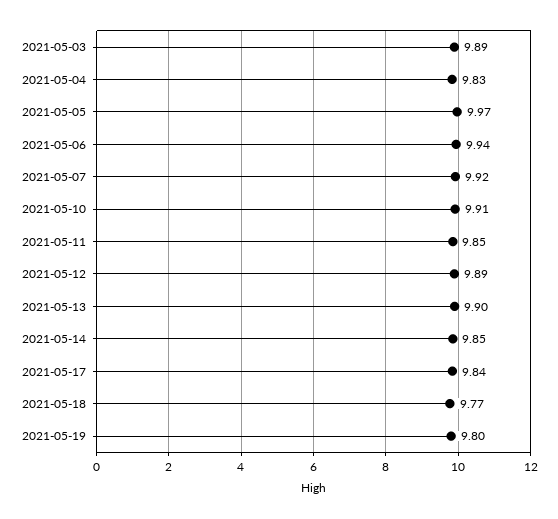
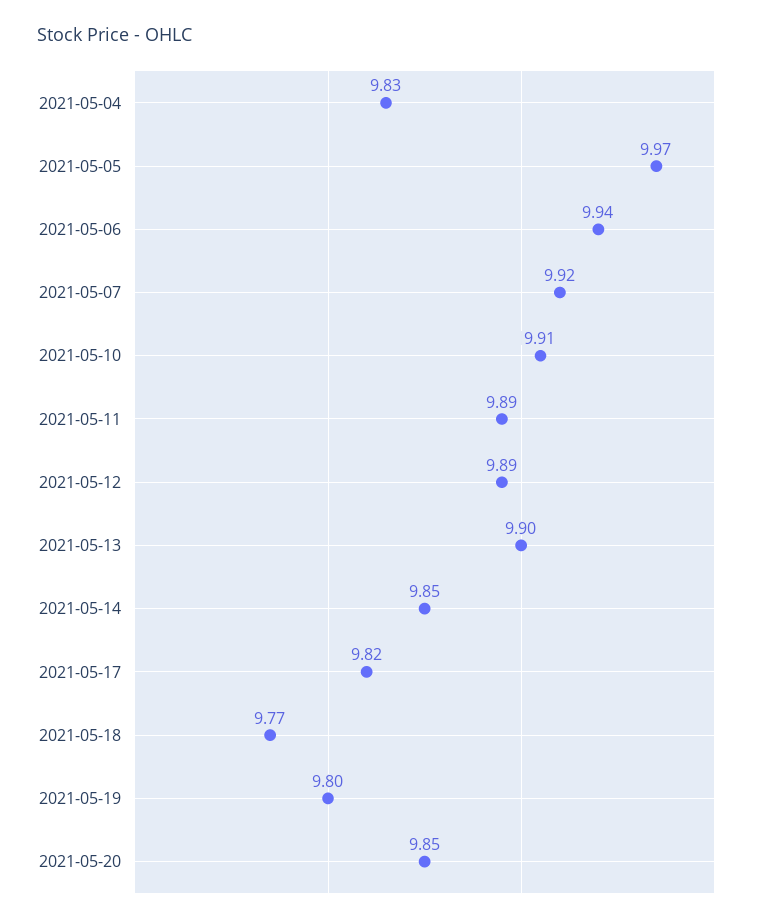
2021-05-03: 9.89 -> none
2021-05-11: 9.85 -> 9.89
2021-05-17: 9.84 -> 9.82
2021-05-20: none -> 9.85

